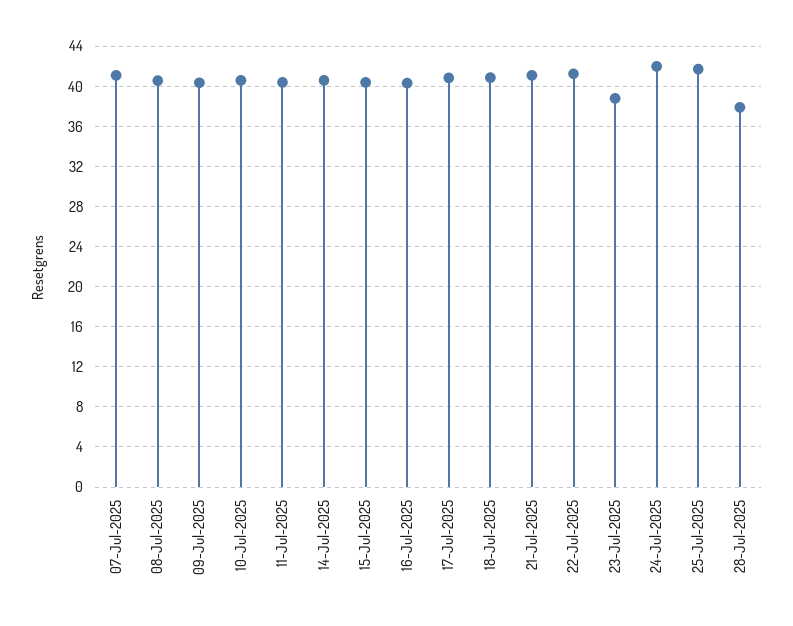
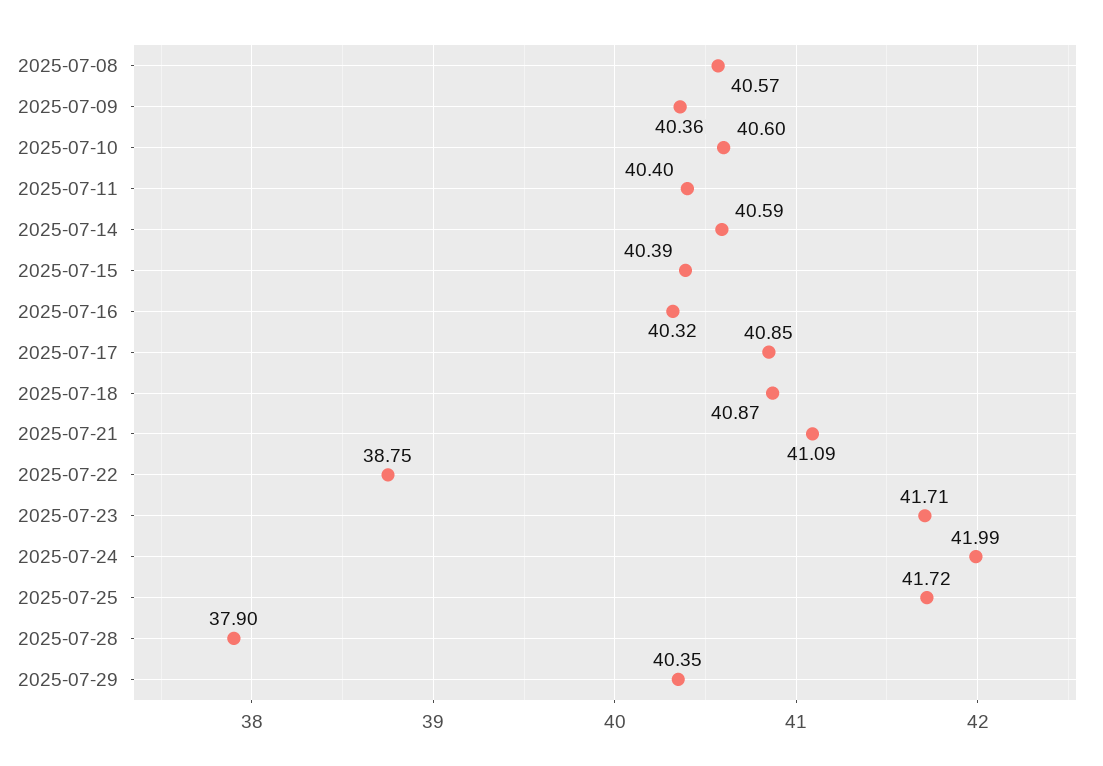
07-Jul-2025: 41 -> none
22-Jul-2025: 41 -> 38.75
23-Jul-2025: 39 -> 41.71
2025-07-29: none -> 40.35

